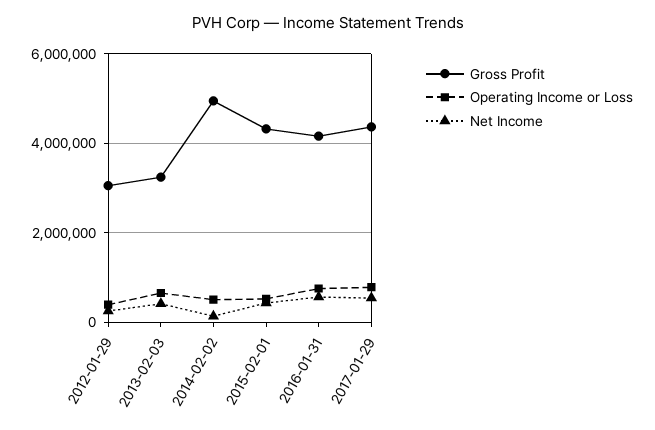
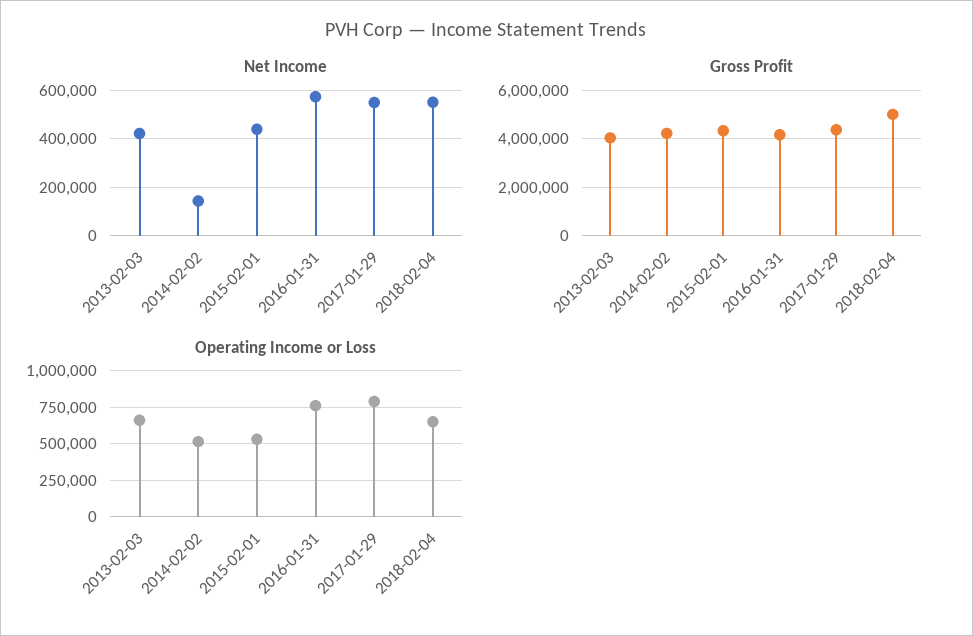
Gross Profit, 2012-01-29: 3000000 -> none
Operating Income or Loss, 2012-01-29: 400000 -> none
Net Income, 2012-01-29: 200000 -> none
Gross Profit, 2013-02-03: 3200000 -> 4000000
Gross Profit, 2014-02-02: 5000000 -> 4250000
Net Income, 2018-02-04: none -> 550000
Gross Profit, 2018-02-04: none -> 5000000
Operating Income or Loss, 2018-02-04: none -> 650000

